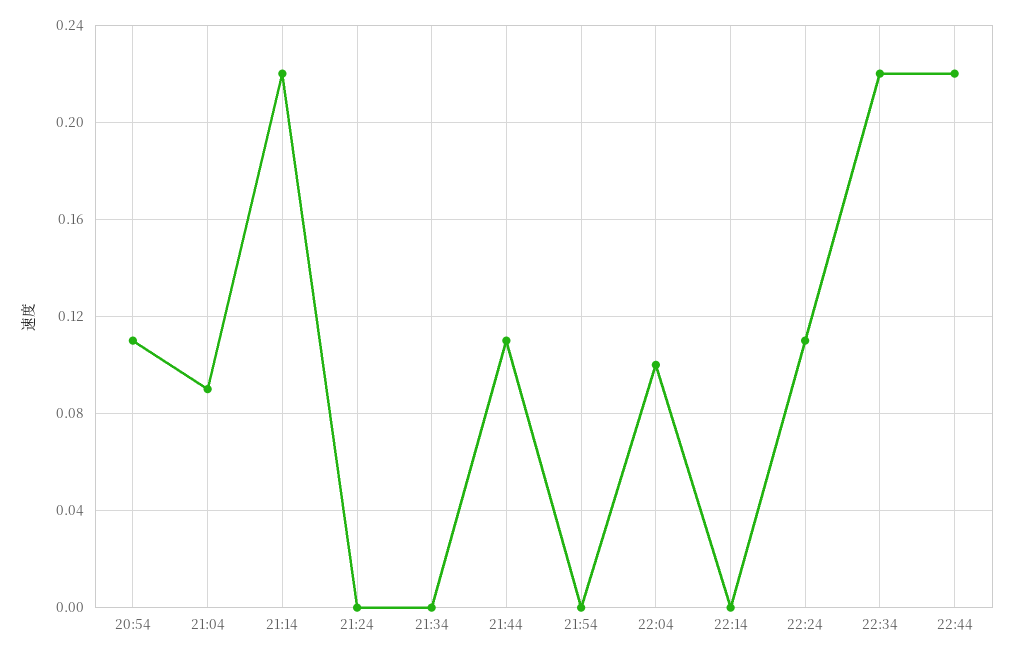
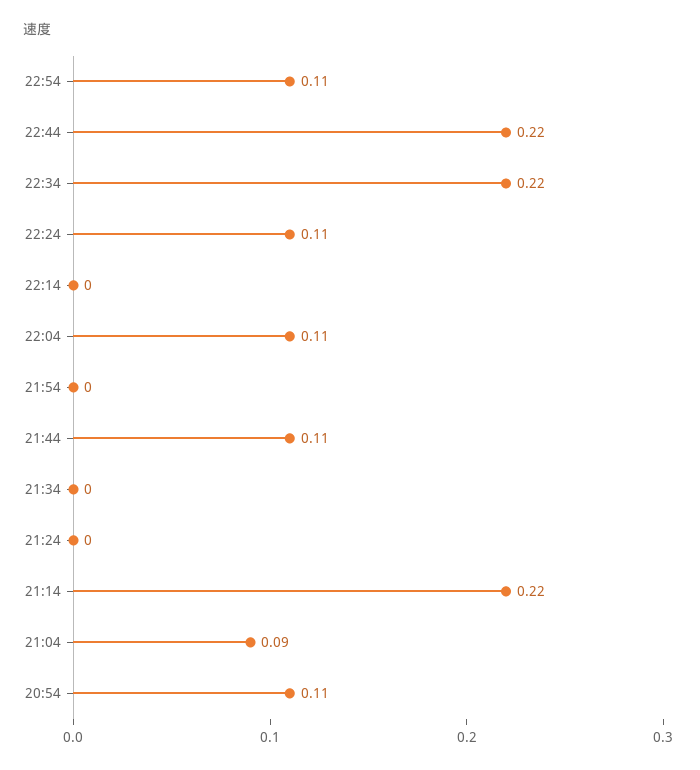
22:04: 0.1 -> 0.11
22:54: none -> 0.11

